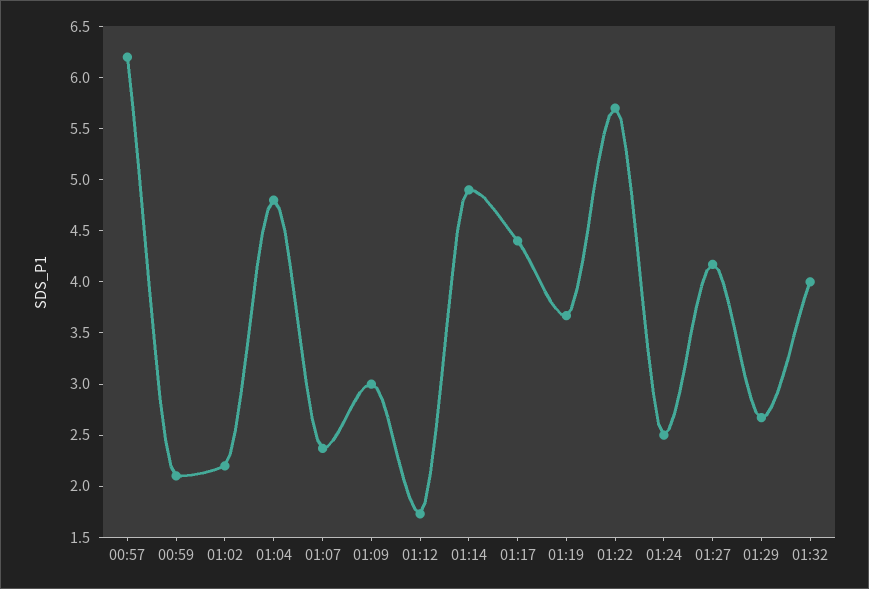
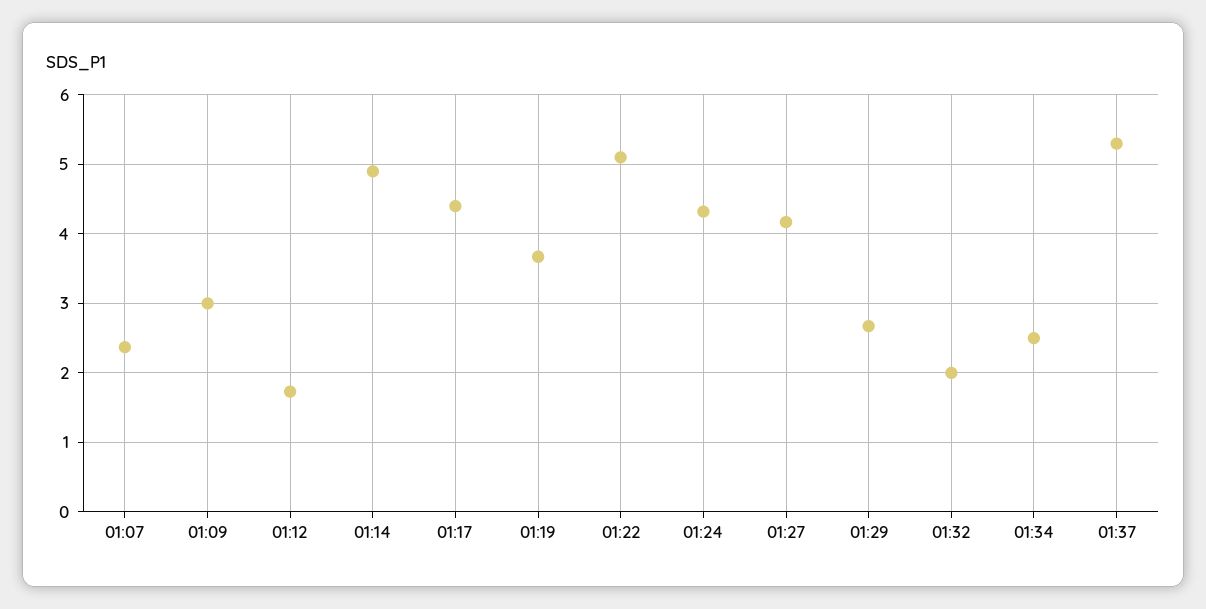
00:57: 6.2 -> none
00:59: 2.1 -> none
01:02: 2.2 -> none
01:04: 4.8 -> none
01:22: 5.7 -> 5.1
01:24: 2.5 -> 4.3
01:32: 4 -> 2
01:34: none -> 2.5
01:37: none -> 5.3

